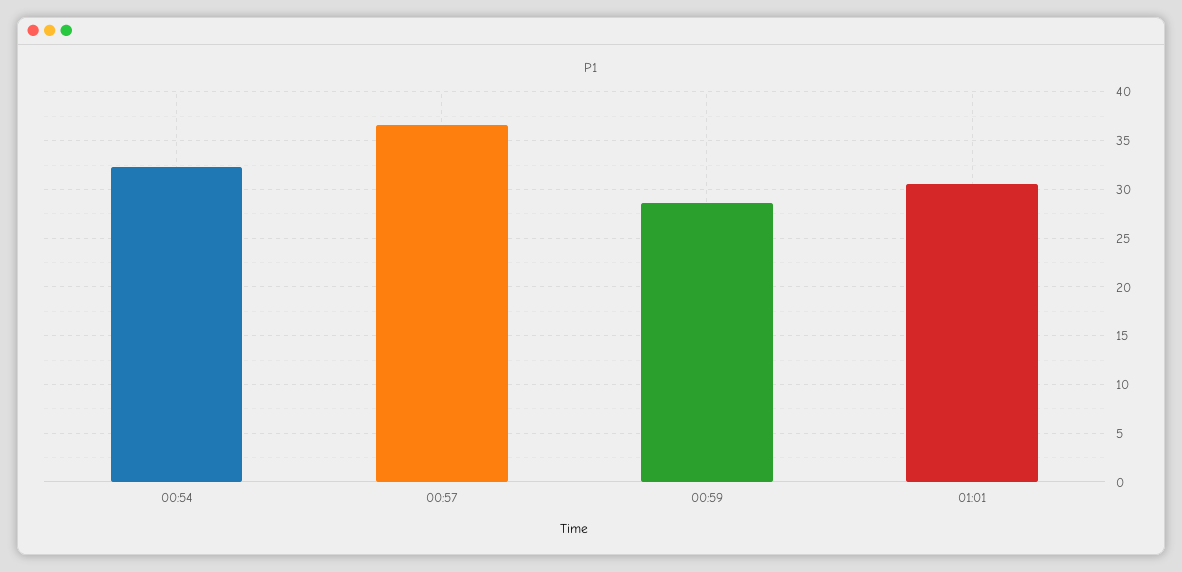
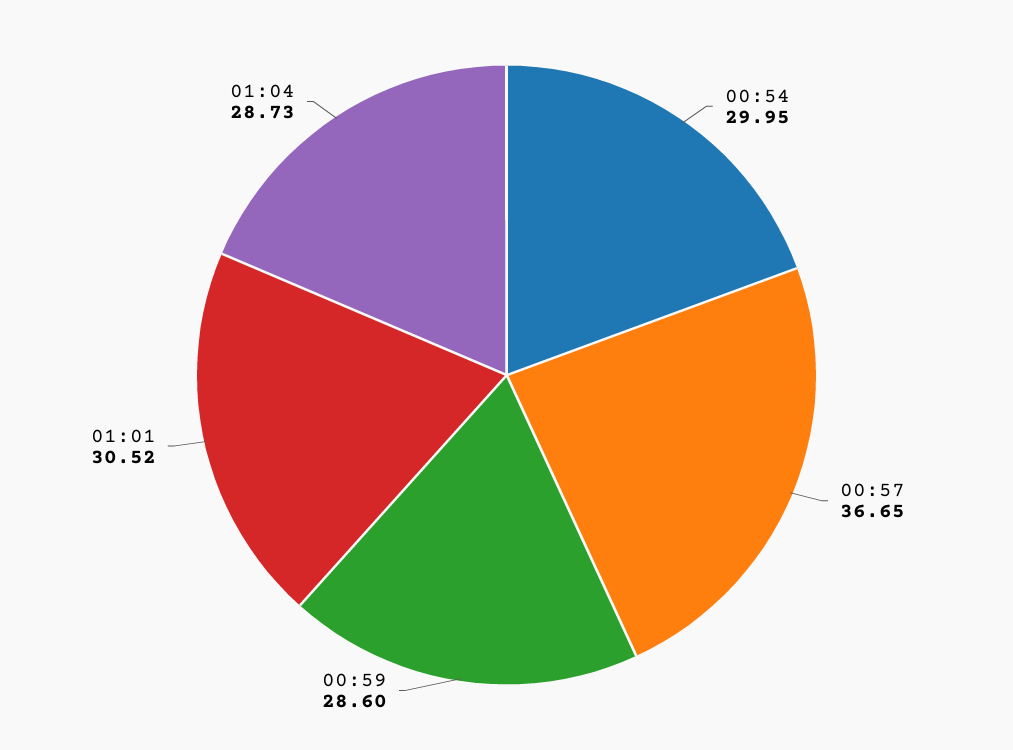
00:54: 32 -> 29.95
01:04: none -> 28.73

